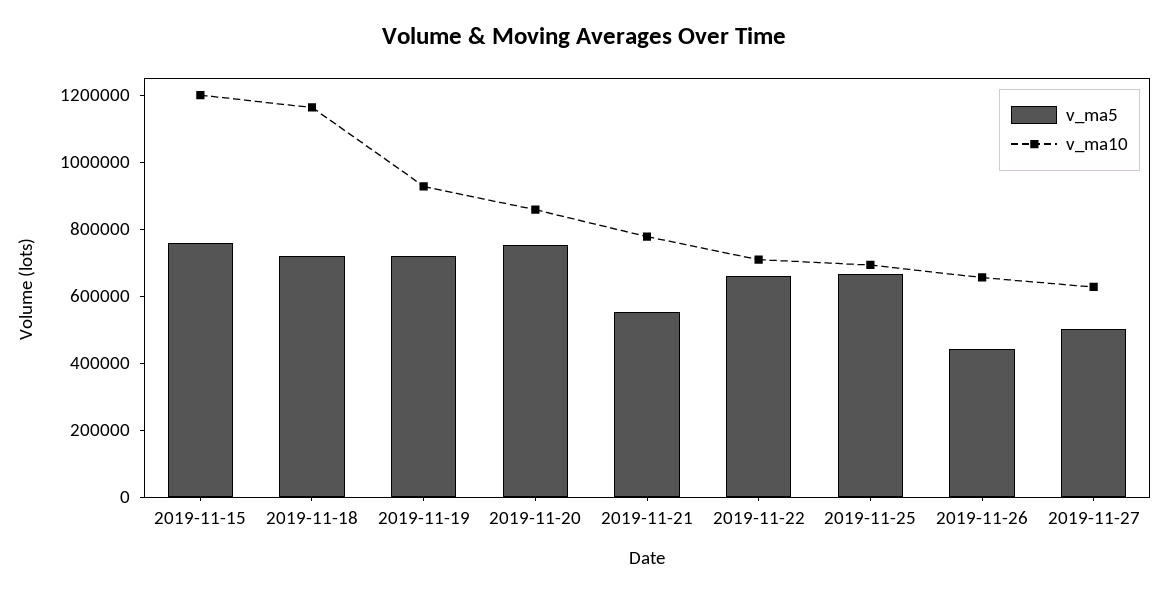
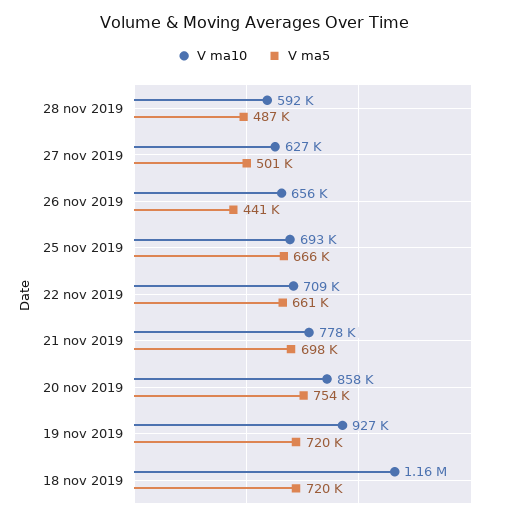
v_ma5, 2019-11-15: 750000 -> none
v_ma10, 2019-11-15: 1200000 -> none
v_ma5, 2019-11-21: 550000 -> 698000
v_ma10, 28 nov 2019: none -> 592000
v_ma5, 28 nov 2019: none -> 487000

